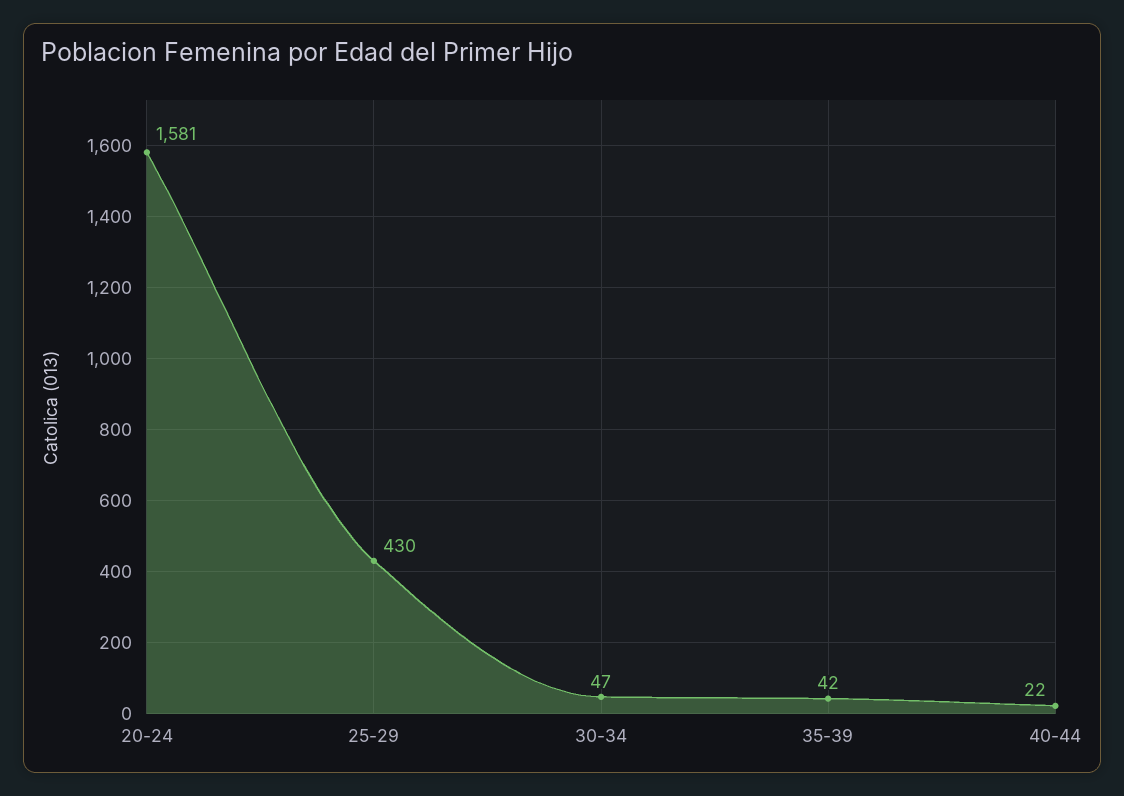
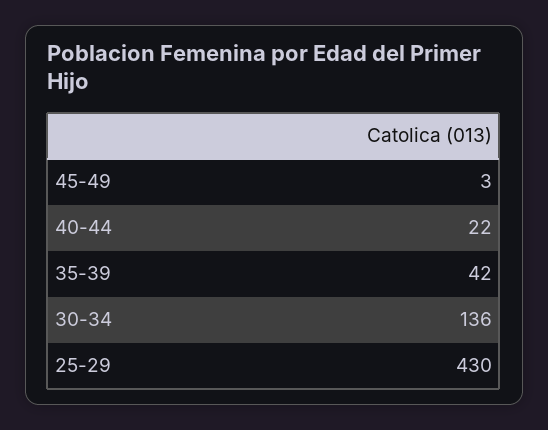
20-24: 1581 -> none
30-34: 47 -> 136
45-49: none -> 3

